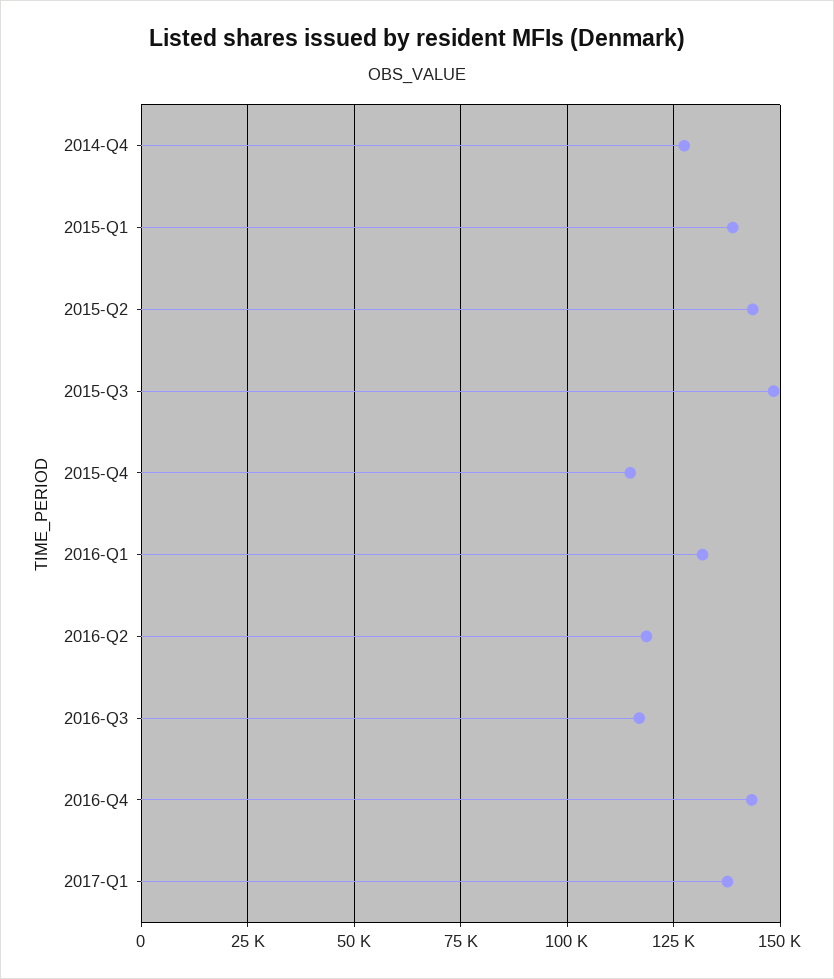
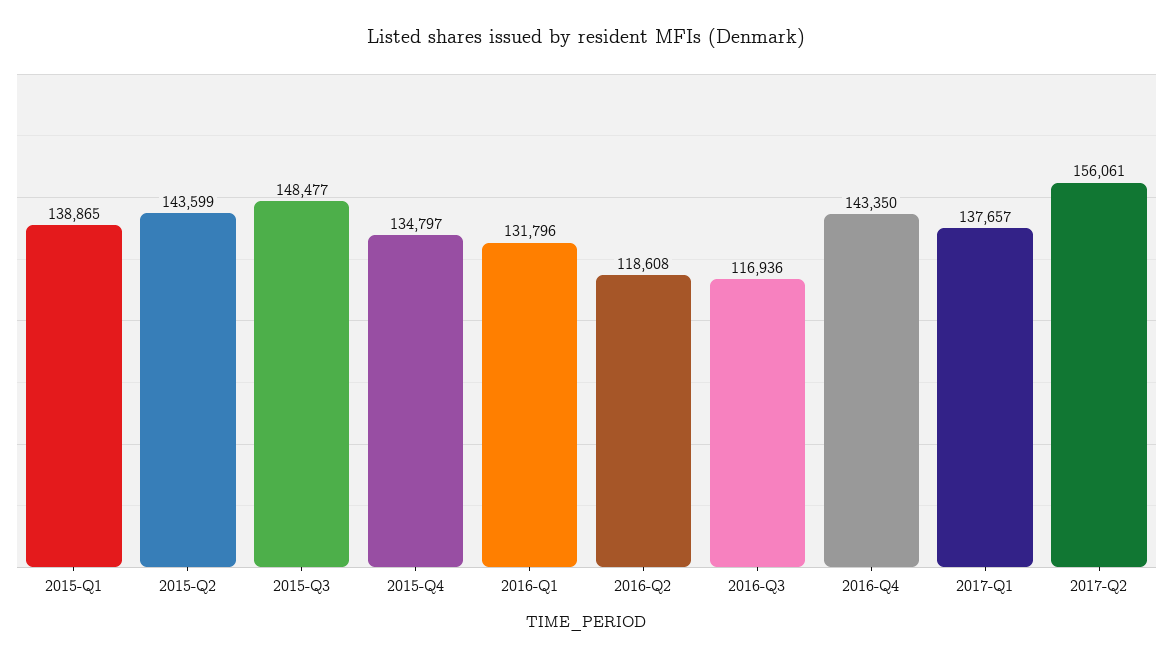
2014-Q4: 127500 -> none
2015-Q4: 115000 -> 134797
2017-Q2: none -> 156061

